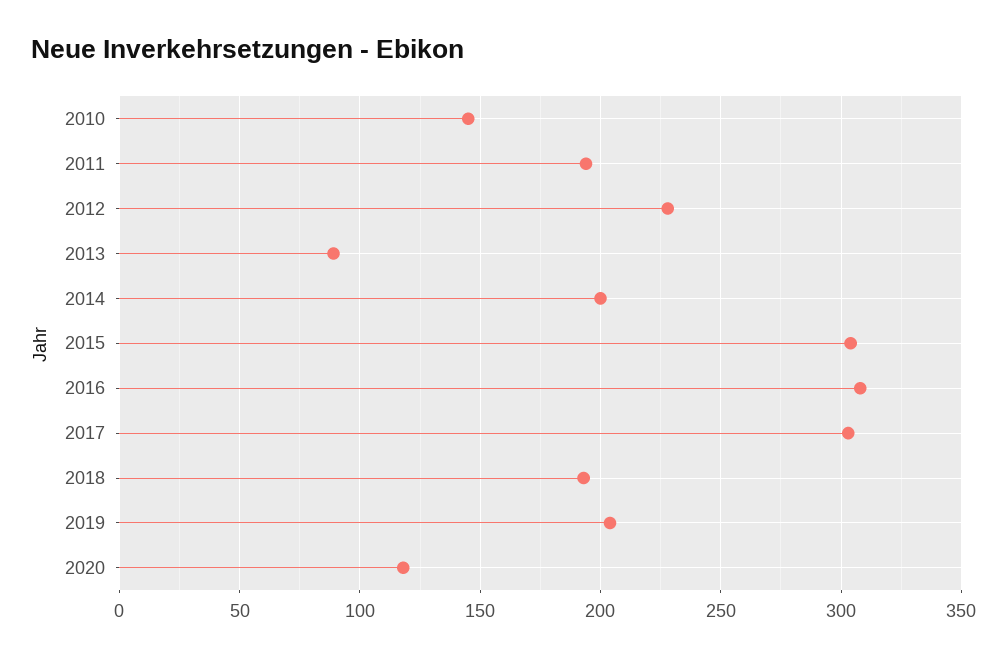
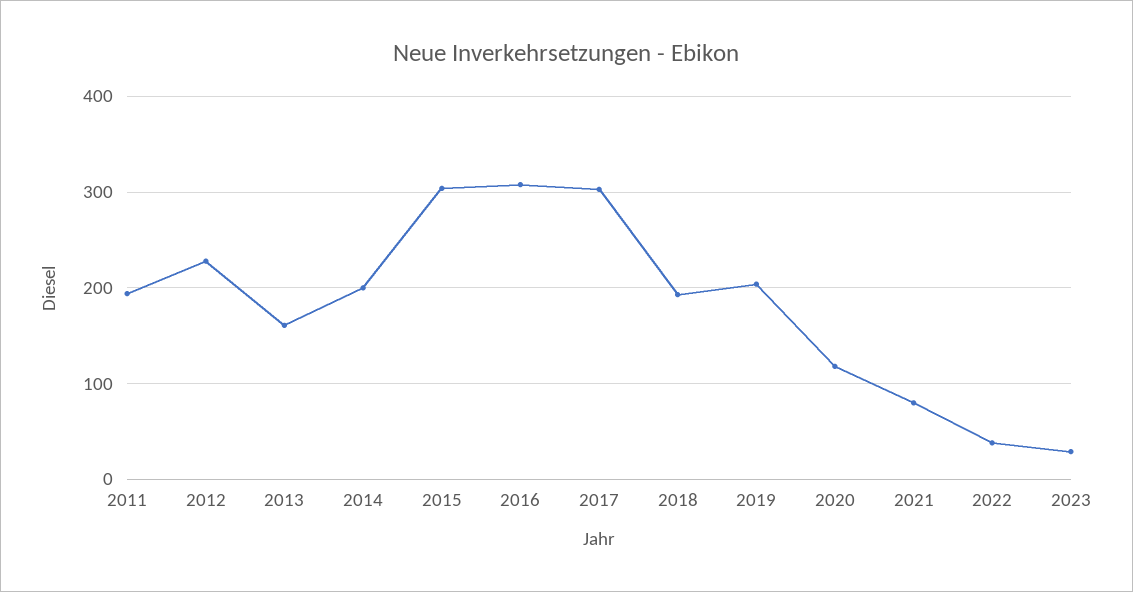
2010: 145 -> none
2013: 90 -> 160
2021: none -> 80
2022: none -> 40
2023: none -> 30

